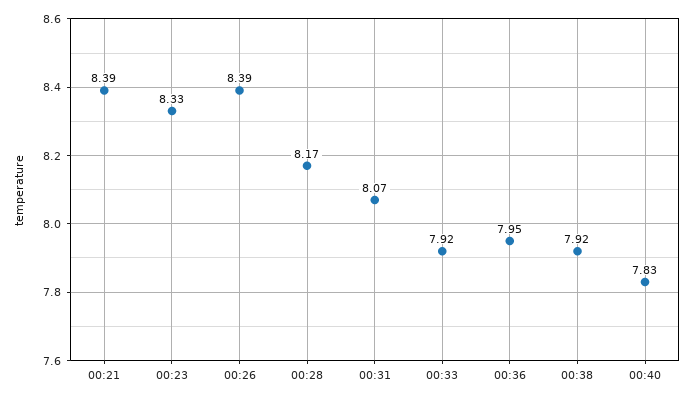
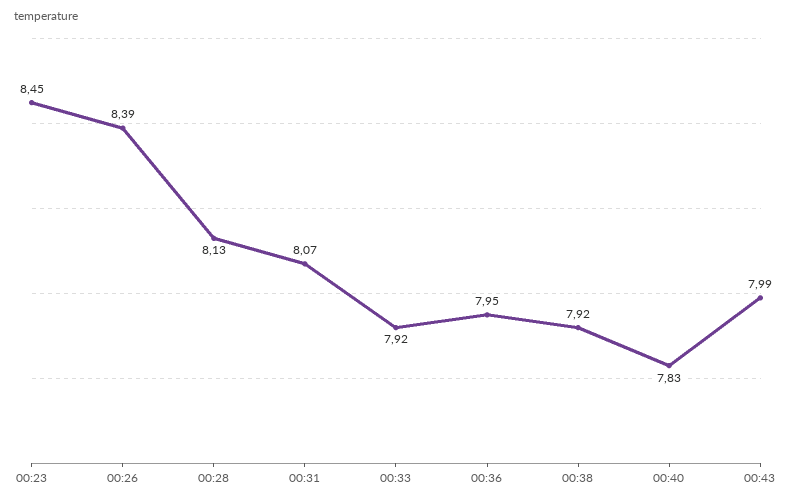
00:21: 8.39 -> none
00:23: 8.33 -> 8.45
00:28: 8.17 -> 8.13
00:43: none -> 7.99

